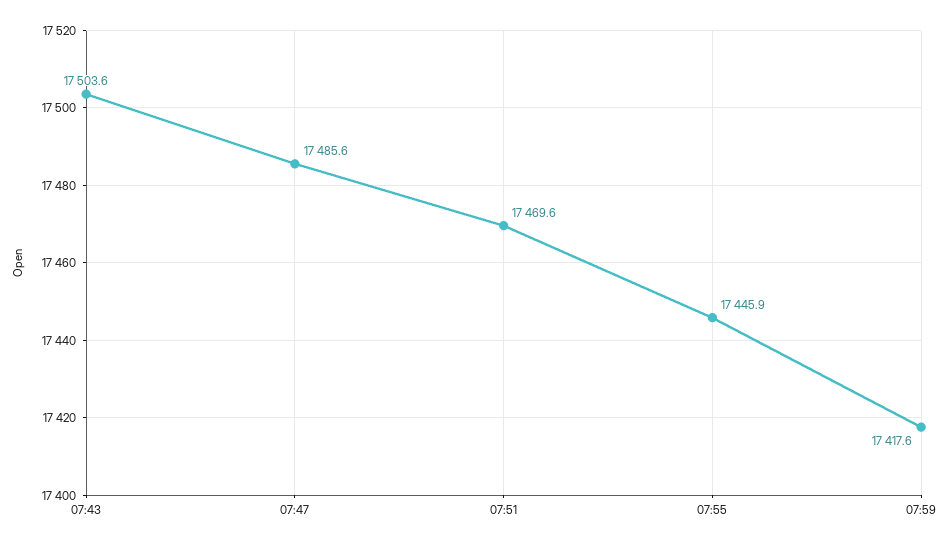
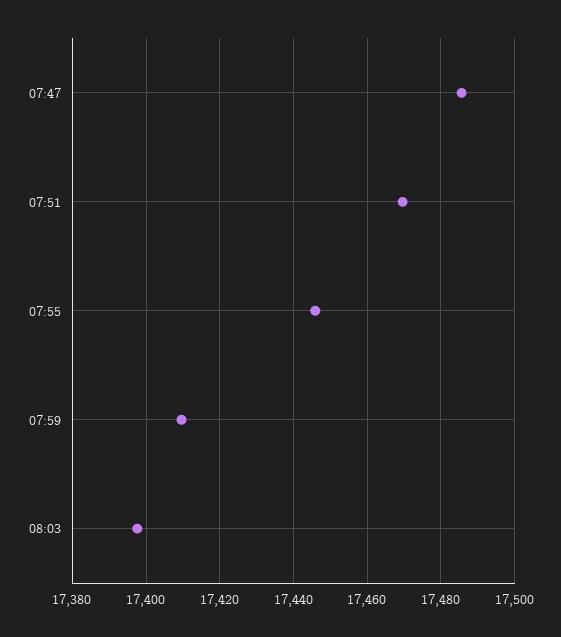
07:43: 17503.6 -> none
07:59: 17417.6 -> 17410
08:03: none -> 17398

